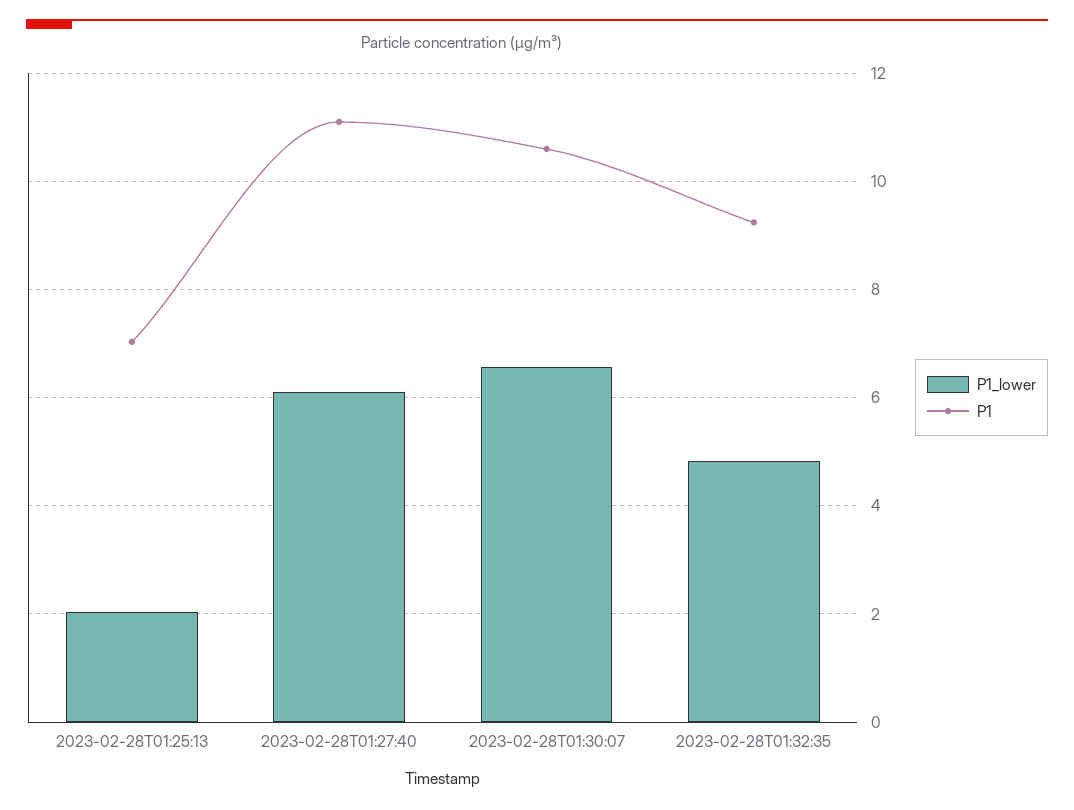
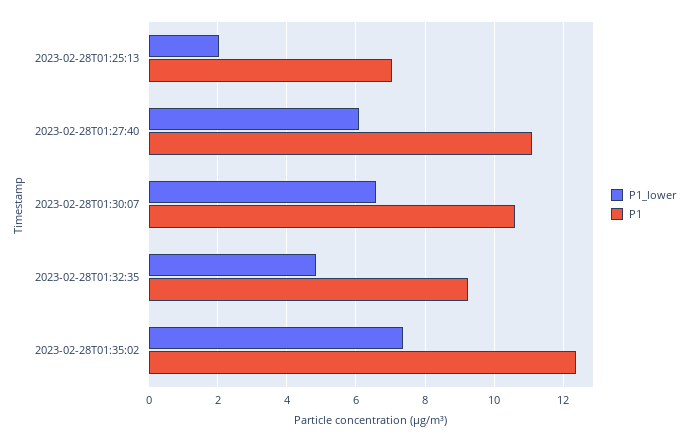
P1_lower, 2023-02-28T01:35:02: none -> 7.4
P1, 2023-02-28T01:35:02: none -> 12.4

